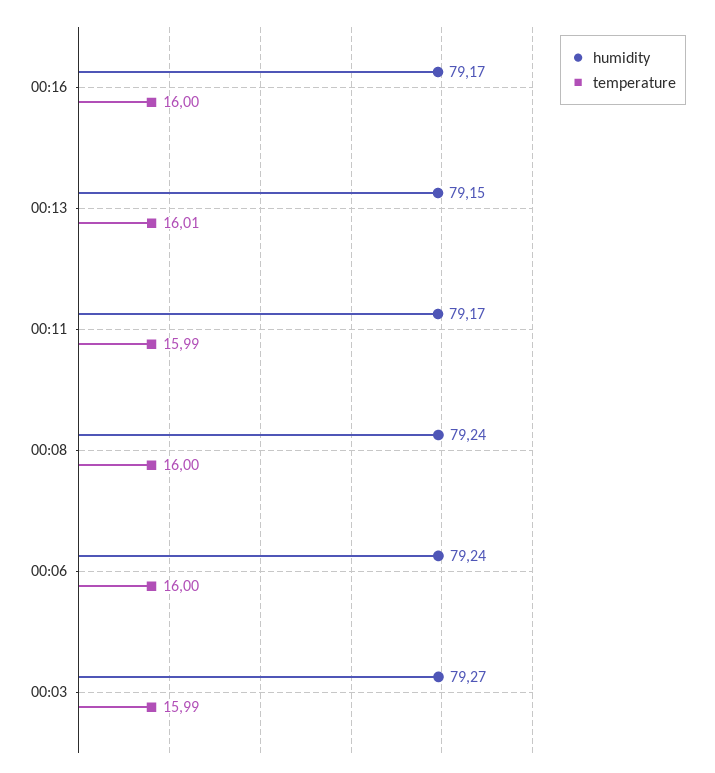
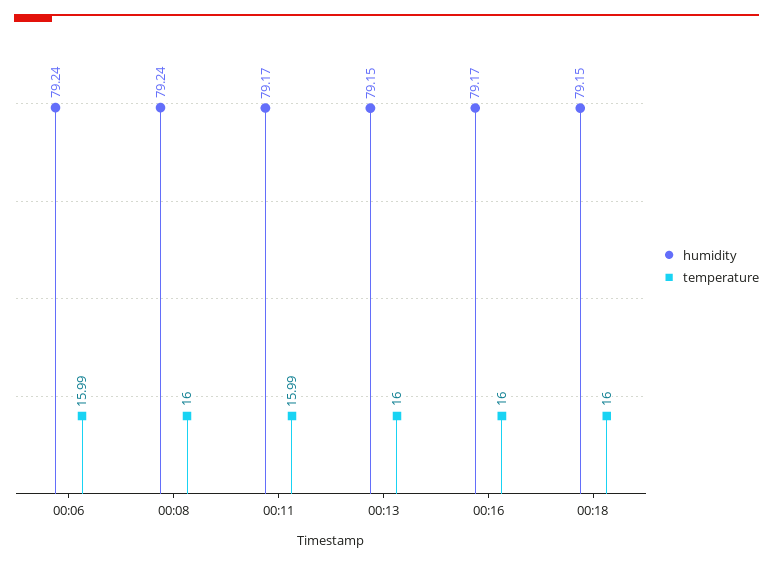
temperature, 00:13: 16.01 -> 16
temperature, 00:06: 16 -> 15.99
humidity, 00:03: 79.27 -> none
temperature, 00:03: 15.99 -> none
humidity, 00:18: none -> 79.15
temperature, 00:18: none -> 16

